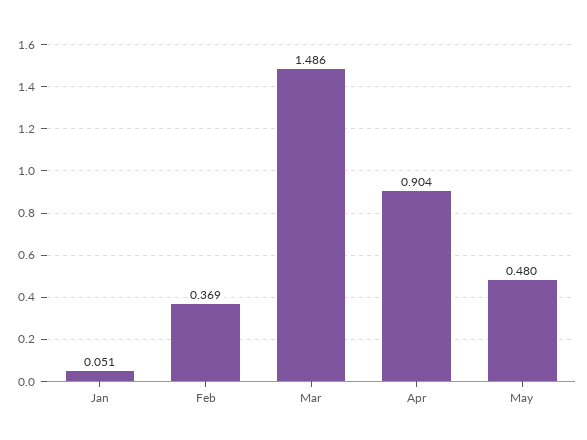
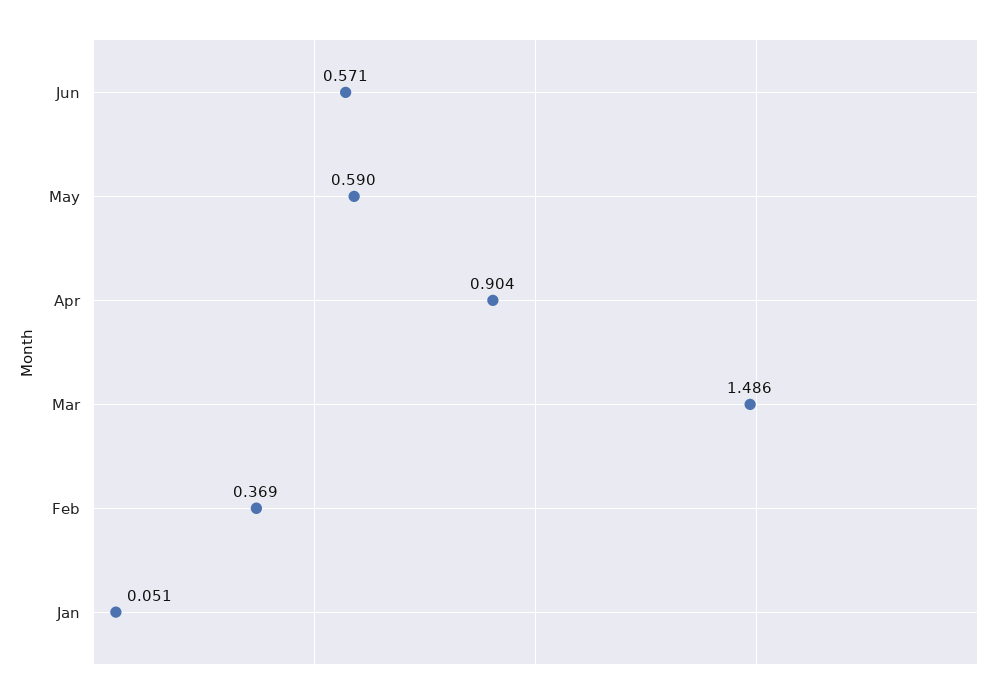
May: 0.48 -> 0.59
Jun: none -> 0.571

